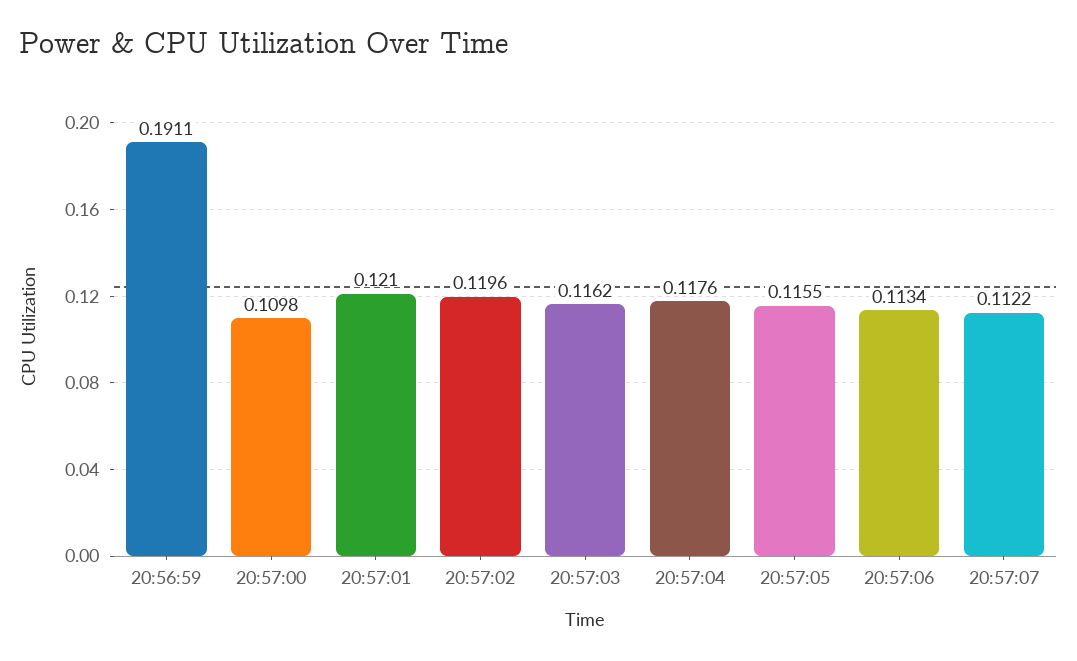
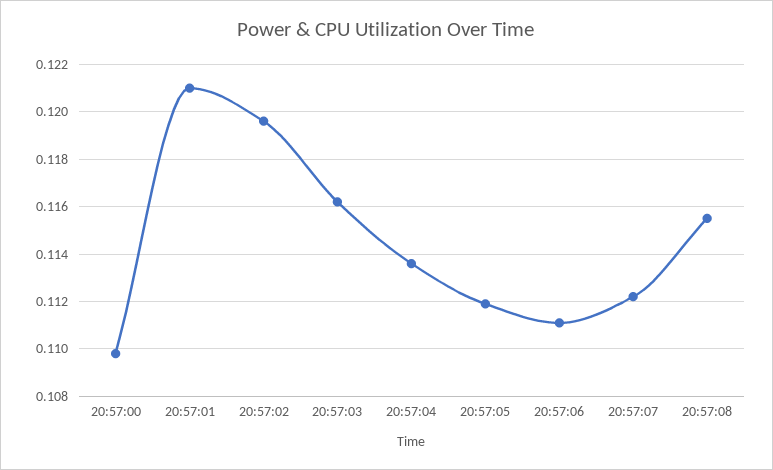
20:56:59: 0.1911 -> none
20:57:04: 0.1176 -> 0.1135
20:57:05: 0.1155 -> 0.112
20:57:06: 0.1134 -> 0.111
20:57:08: none -> 0.1155

